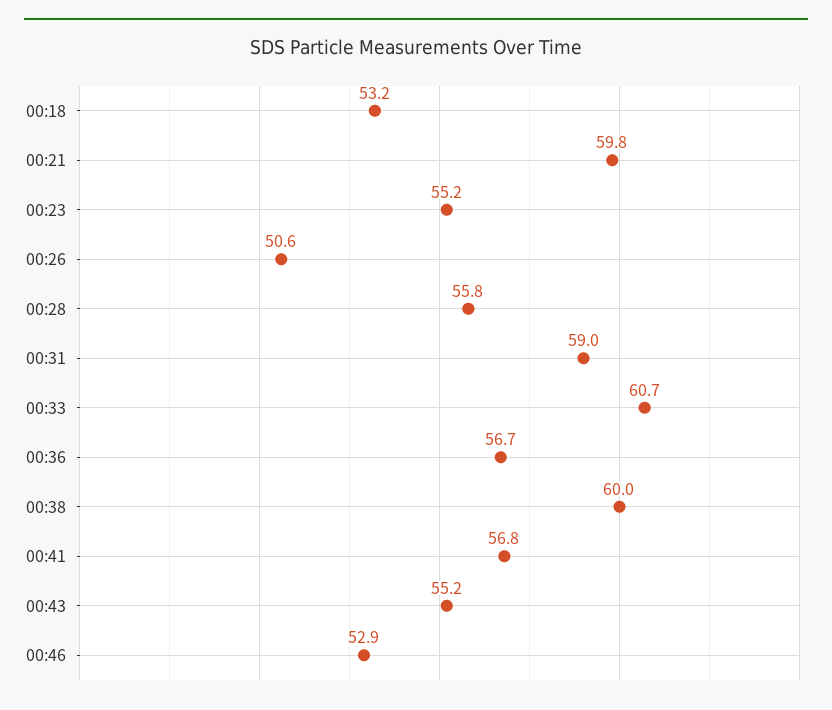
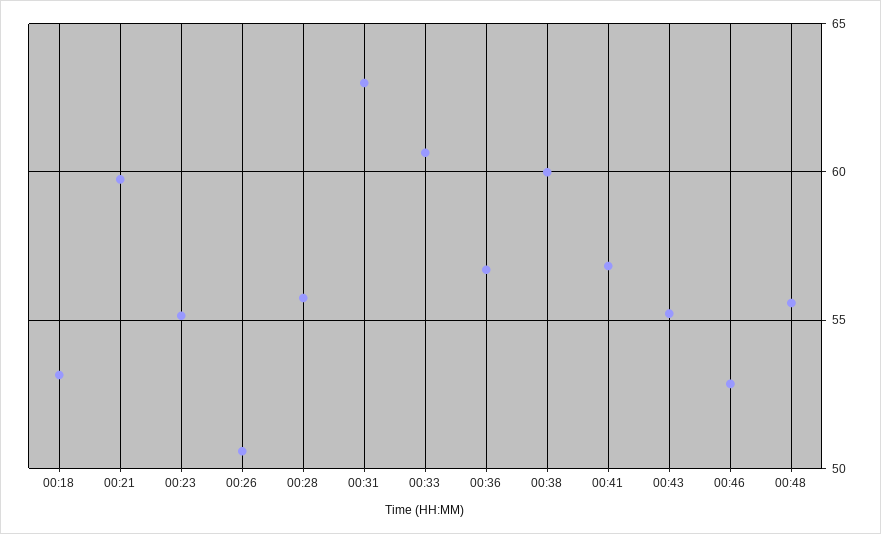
00:31: 59 -> 63
00:48: none -> 55.5

